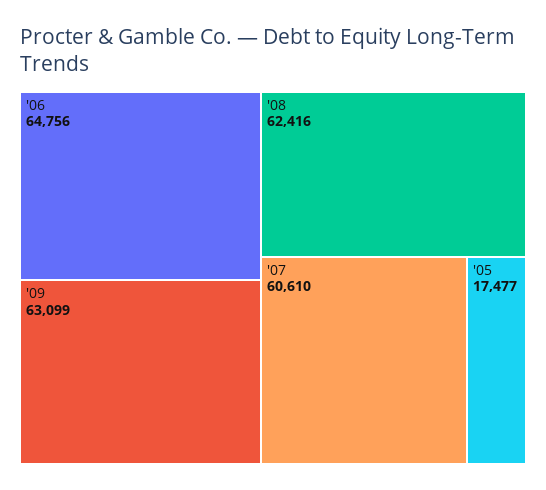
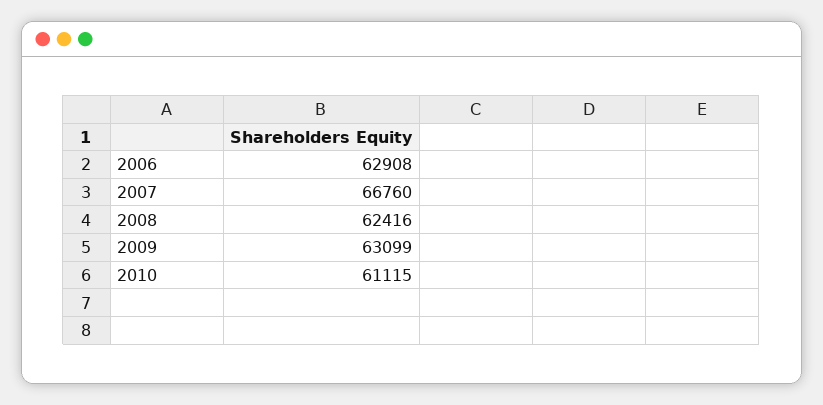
'06: 64756 -> 62908
'07: 60610 -> 66760
'05: 17477 -> none
2010: none -> 61115

